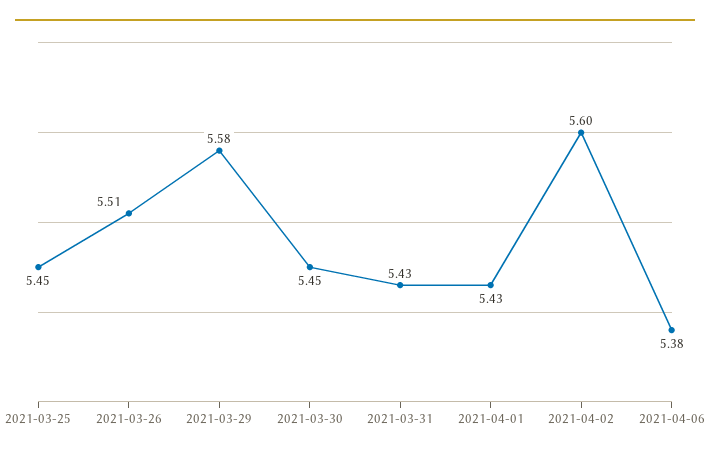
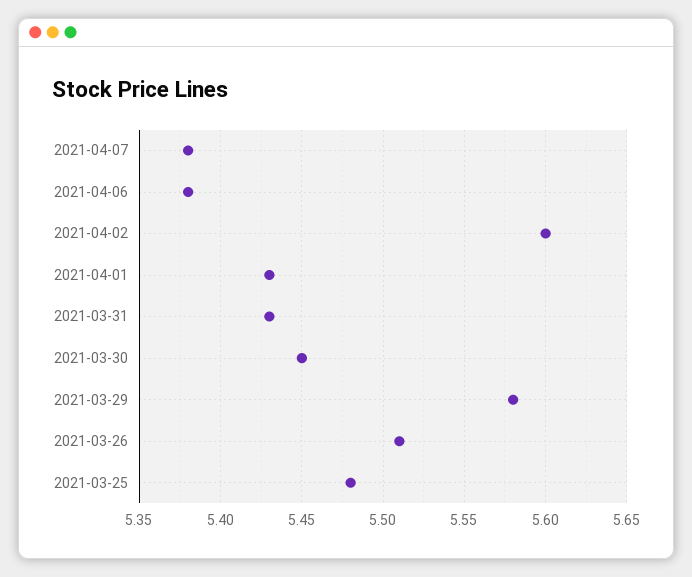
2021-03-25: 5.45 -> 5.48
2021-04-07: none -> 5.38

